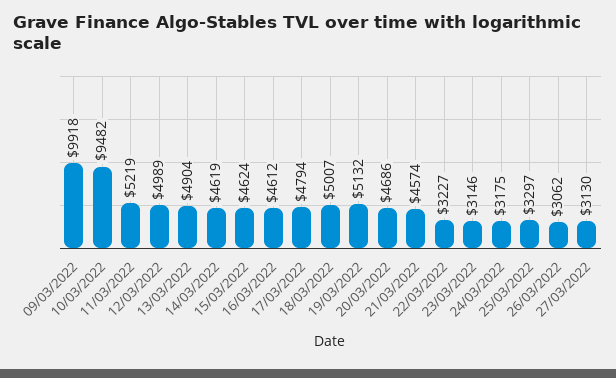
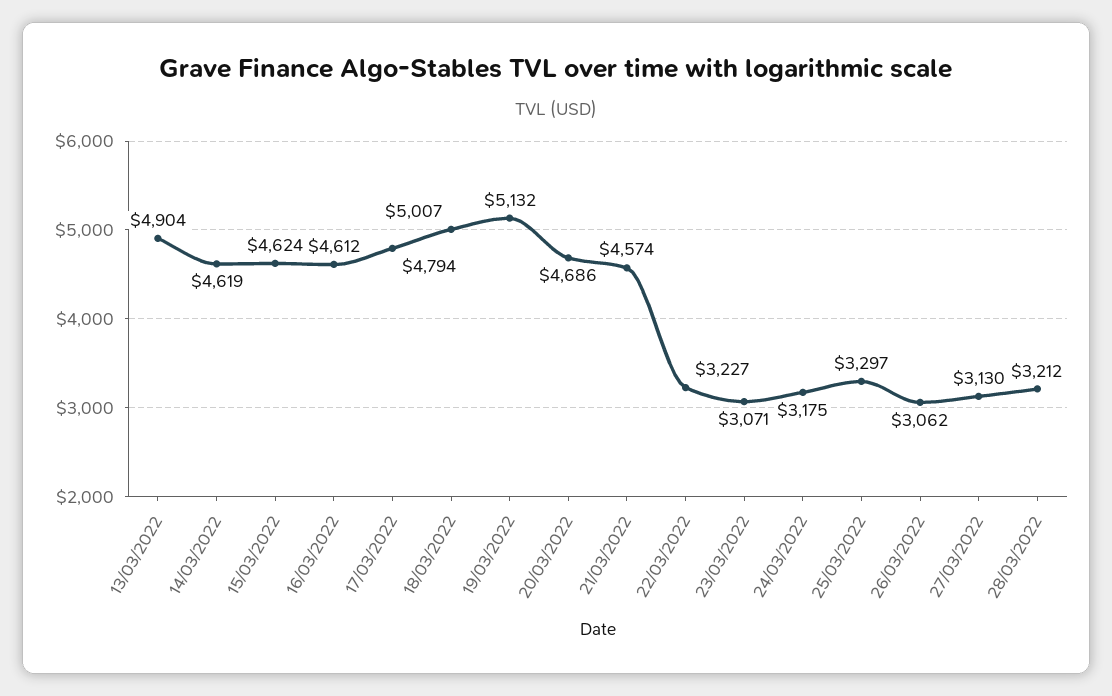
09/03/2022: 9918 -> none
10/03/2022: 9482 -> none
11/03/2022: 5219 -> none
12/03/2022: 4989 -> none
23/03/2022: 3146 -> 3071
28/03/2022: none -> 3212

